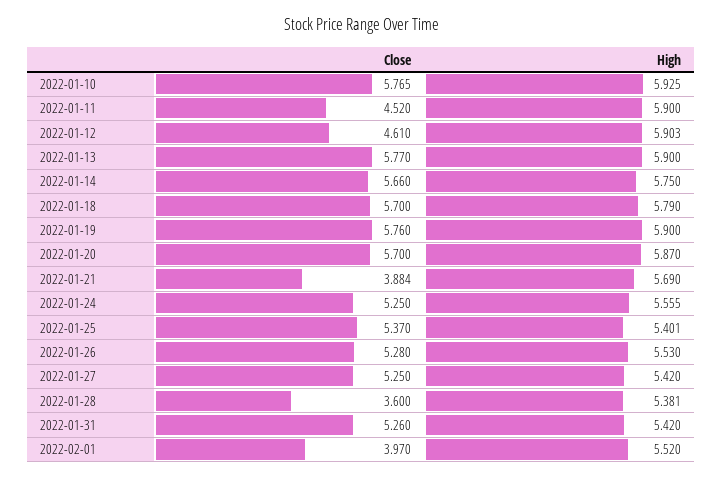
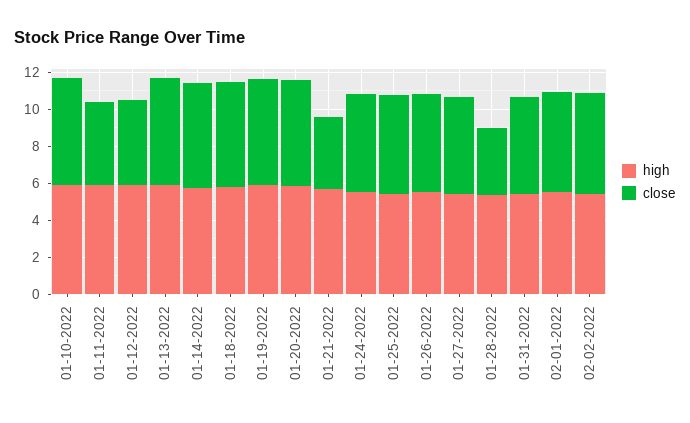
Close, 2022-02-01: 3.97 -> 5.5
High, 02-02-2022: none -> 5.5
Close, 02-02-2022: none -> 5.5

